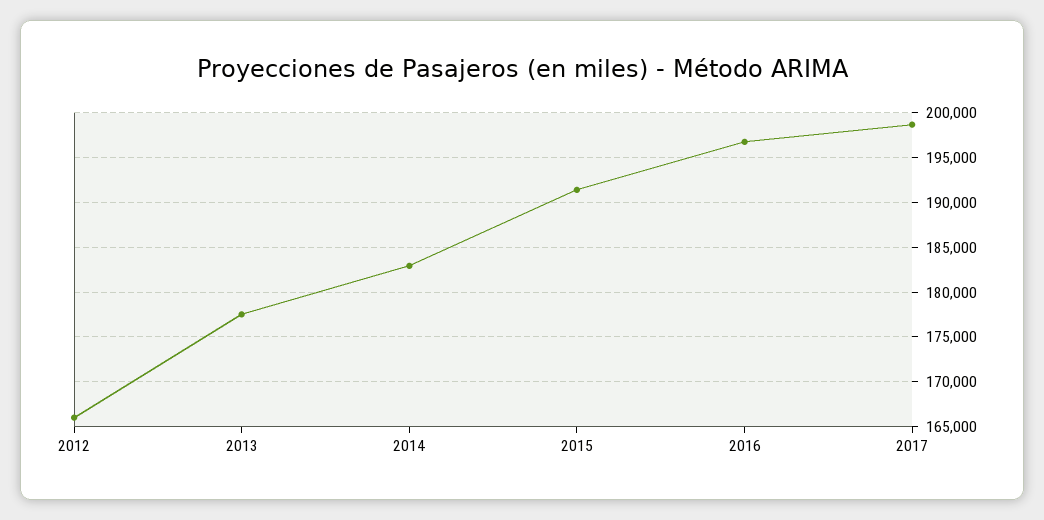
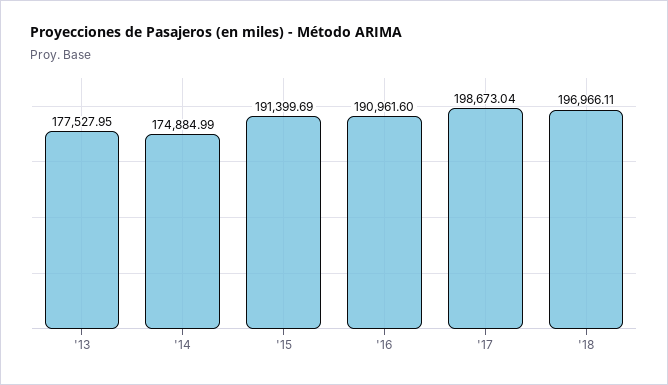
2012: 166000 -> none
2014: 183000 -> 174884.99
2016: 197000 -> 190961.6
'18: none -> 196966.11

